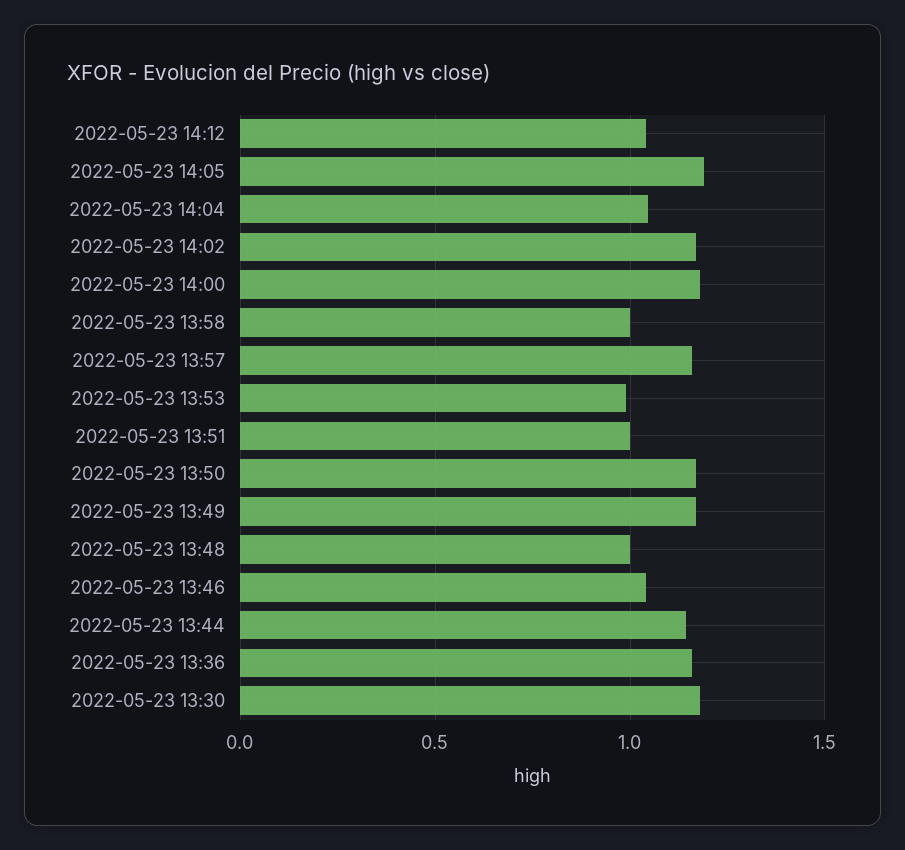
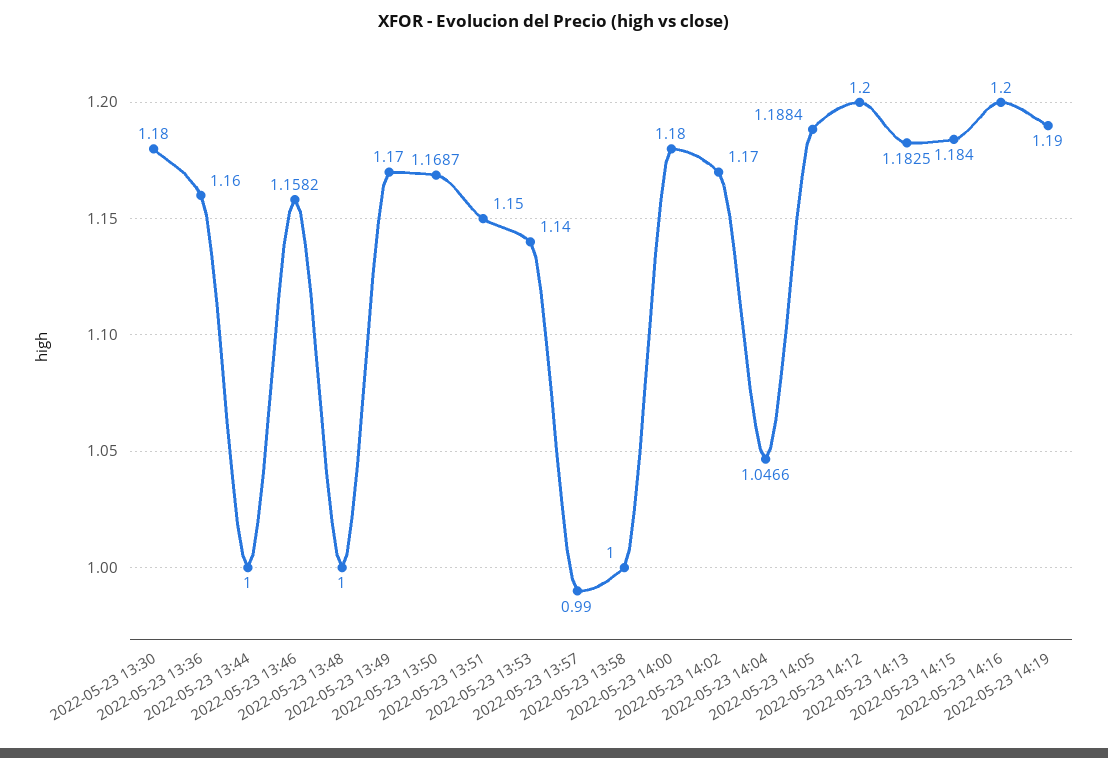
2022-05-23 14:12: 1.05 -> 1.2
2022-05-23 13:57: 1.15 -> 0.99
2022-05-23 13:53: 1 -> 1.14
2022-05-23 13:51: 1 -> 1.15
2022-05-23 13:46: 1.05 -> 1.1582
2022-05-23 13:44: 1.15 -> 1
2022-05-23 14:13: none -> 1.1825
2022-05-23 14:15: none -> 1.184
2022-05-23 14:16: none -> 1.2
2022-05-23 14:19: none -> 1.19

